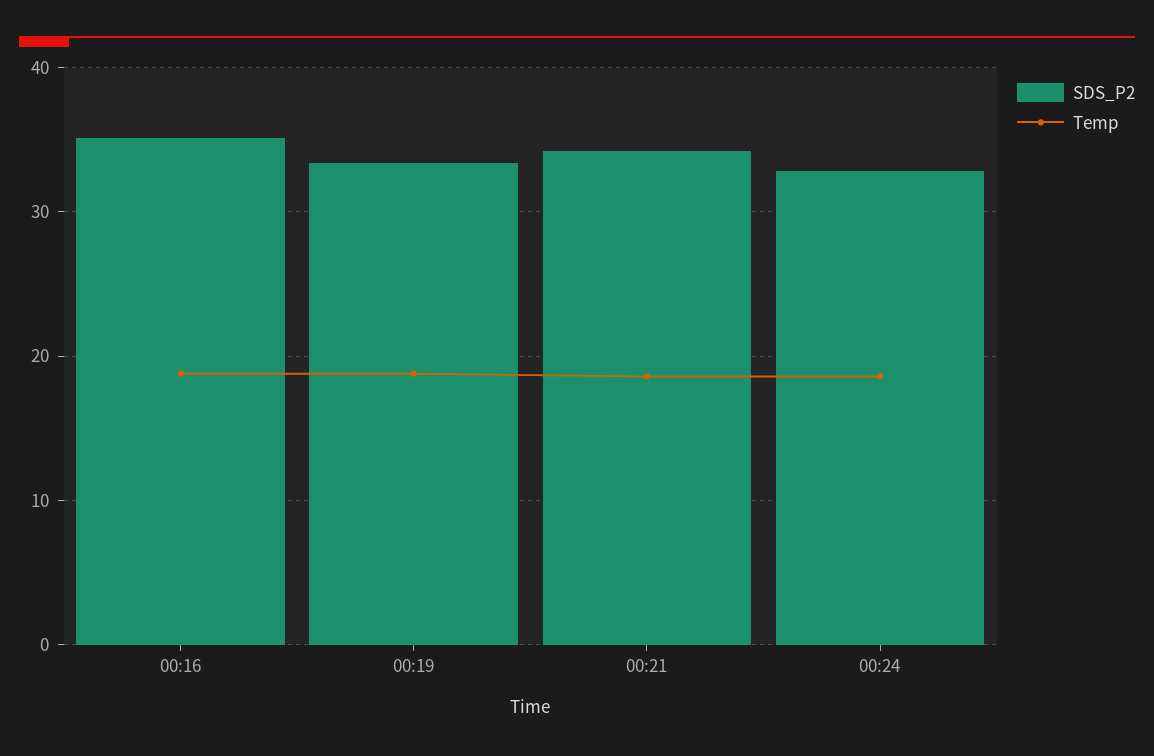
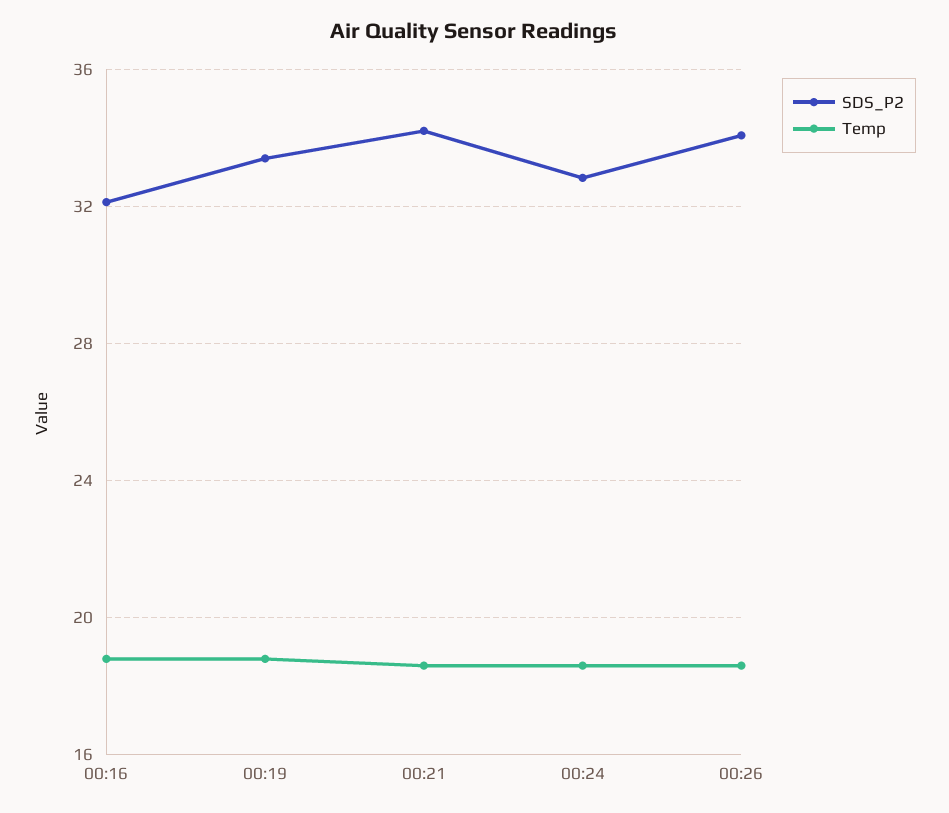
SDS_P2, 00:16: 35 -> 32
SDS_P2, 00:26: none -> 34
Temp, 00:26: none -> 18.5

